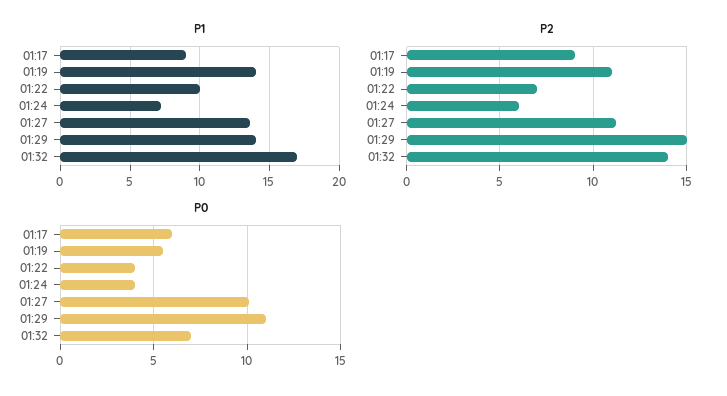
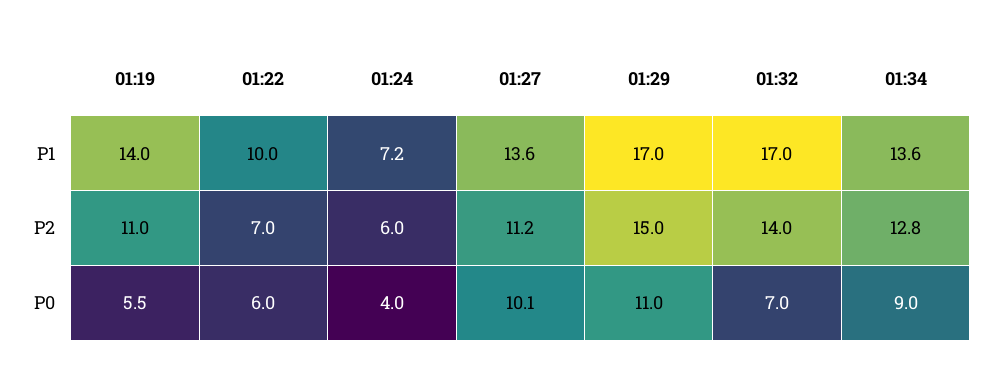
P1, 01:17: 9 -> none
P1, 01:29: 14 -> 17
P2, 01:17: 9 -> none
P0, 01:17: 6 -> none
P0, 01:22: 4 -> 6
P1, 01:34: none -> 13.6
P2, 01:34: none -> 12.8
P0, 01:34: none -> 9

